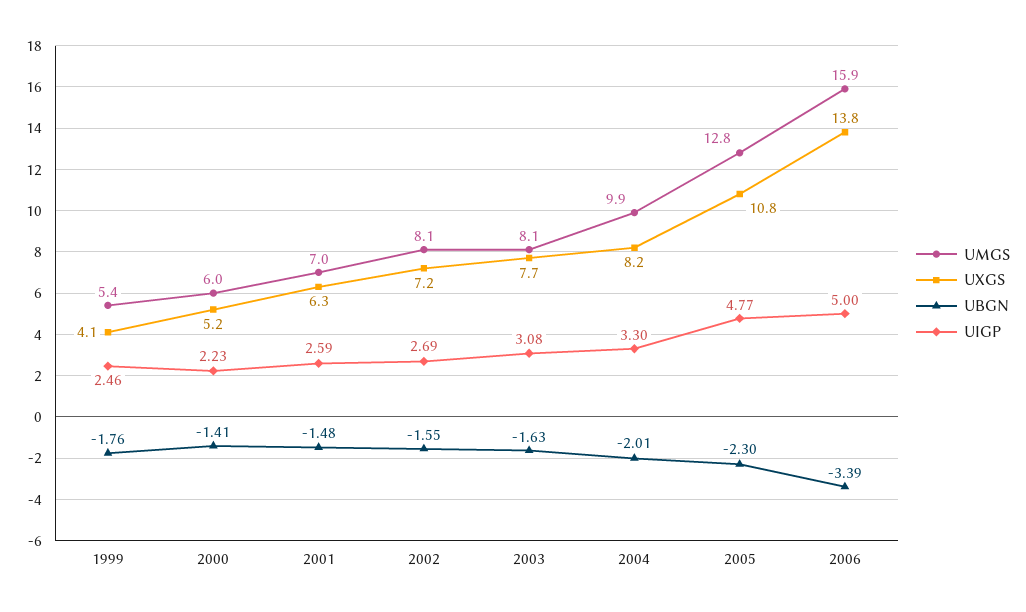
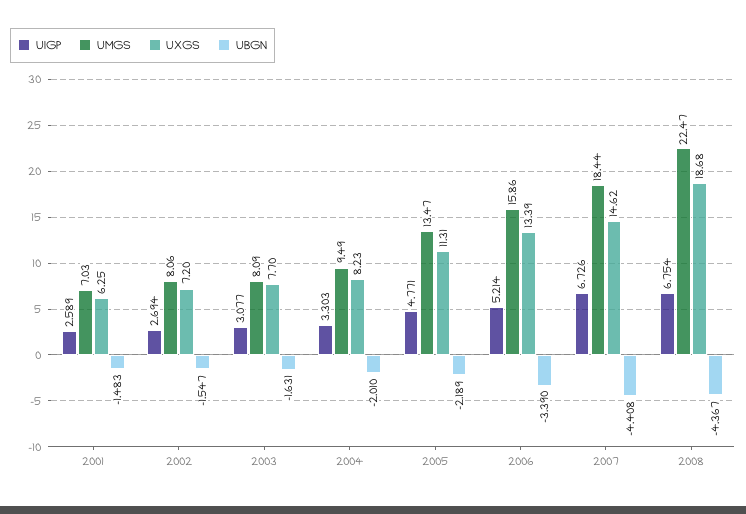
UMGS, 1999: 5.4 -> none
UXGS, 1999: 4.1 -> none
UBGN, 1999: -1.76 -> none
UIGP, 1999: 2.46 -> none
UMGS, 2000: 6 -> none
UXGS, 2000: 5.2 -> none
UBGN, 2000: -1.41 -> none
UIGP, 2000: 2.23 -> none
UMGS, 2004: 9.9 -> 9.49
UMGS, 2005: 12.8 -> 13.47
UXGS, 2005: 10.8 -> 11.31
UBGN, 2005: -2.3 -> -2.189
UXGS, 2006: 13.8 -> 13.39
UIGP, 2006: 5 -> 5.214
UIGP, 2007: none -> 6.726
UMGS, 2007: none -> 18.44
UXGS, 2007: none -> 14.62
UBGN, 2007: none -> -4.408
UIGP, 2008: none -> 6.754
UMGS, 2008: none -> 22.47
UXGS, 2008: none -> 18.68
UBGN, 2008: none -> -4.367

